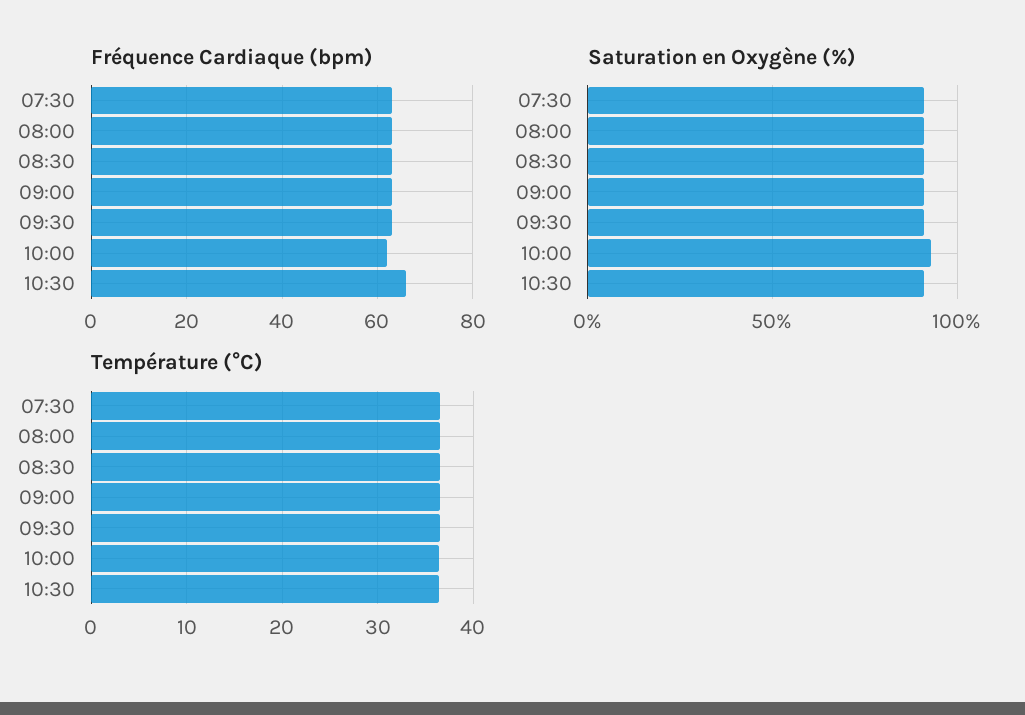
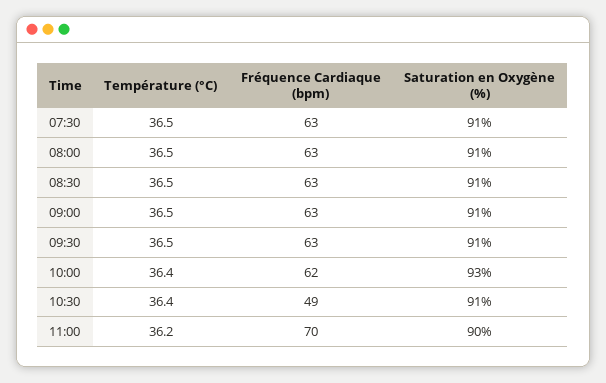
Fréquence Cardiaque (bpm), 10:30: 65 -> 49
Température (°C), 11:00: none -> 36.2
Fréquence Cardiaque (bpm), 11:00: none -> 70
Saturation en Oxygène (%), 11:00: none -> 90

